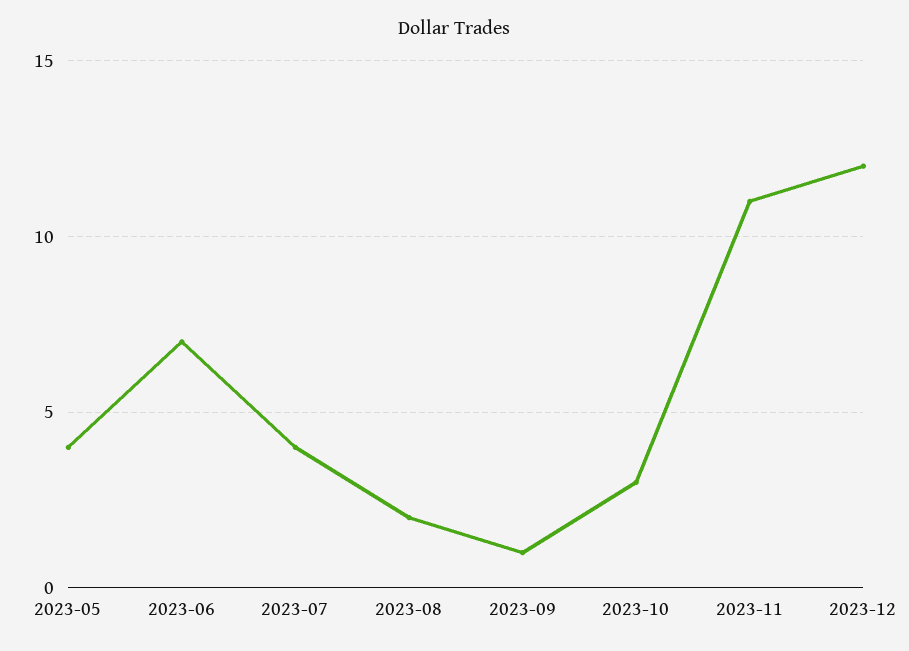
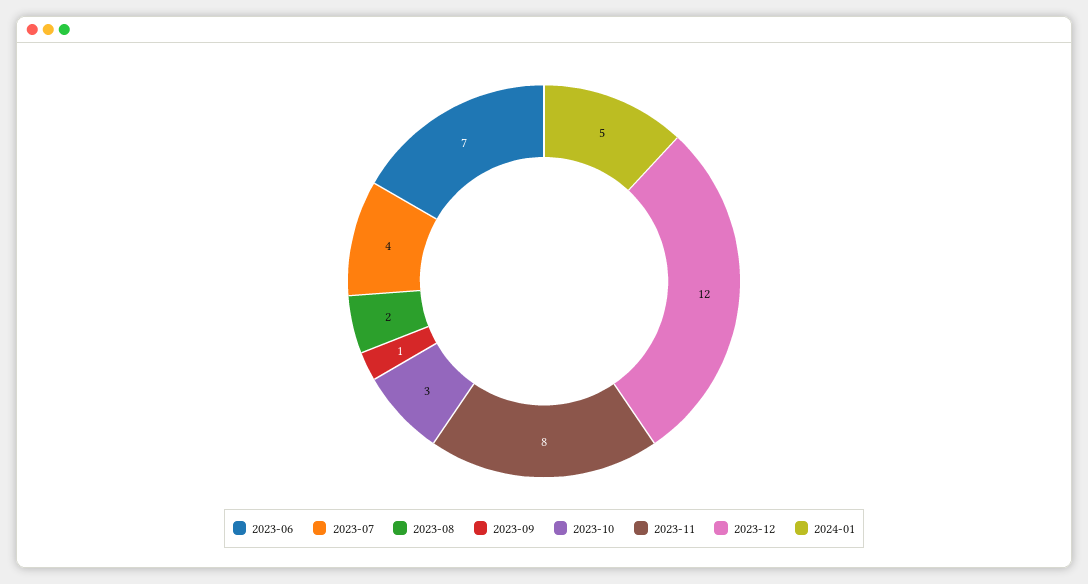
2023-05: 4 -> none
2023-11: 11 -> 8
2024-01: none -> 5

